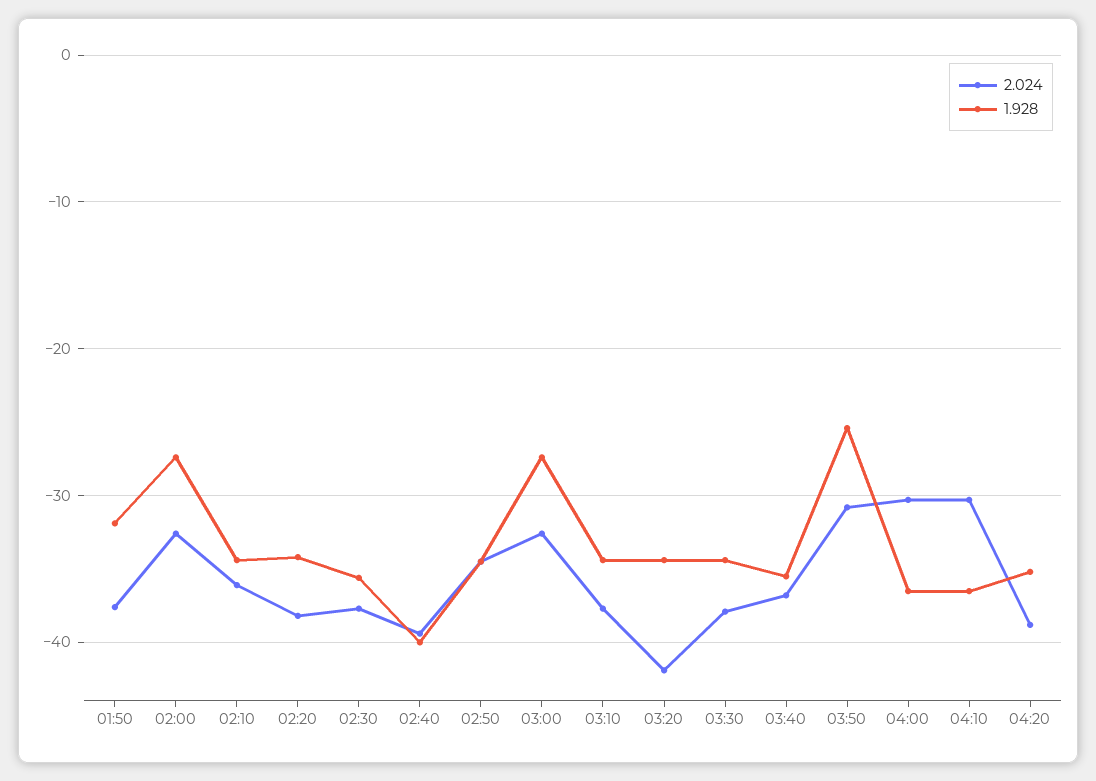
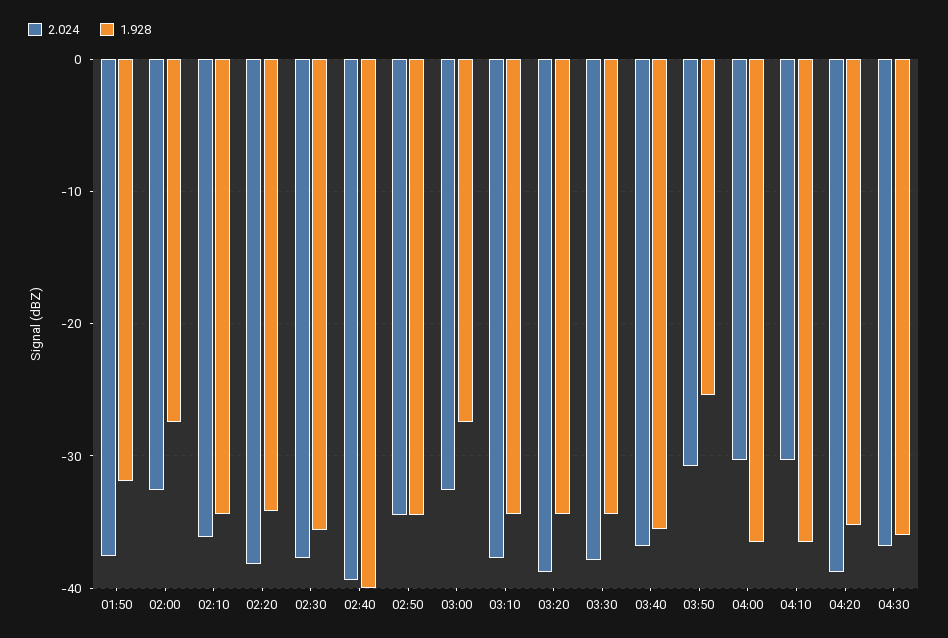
2.024, 03:20: -42 -> -39
2.024, 04:30: none -> -37
1.928, 04:30: none -> -36

